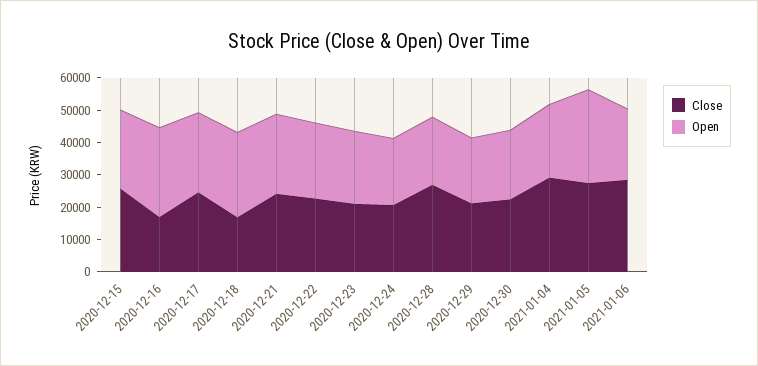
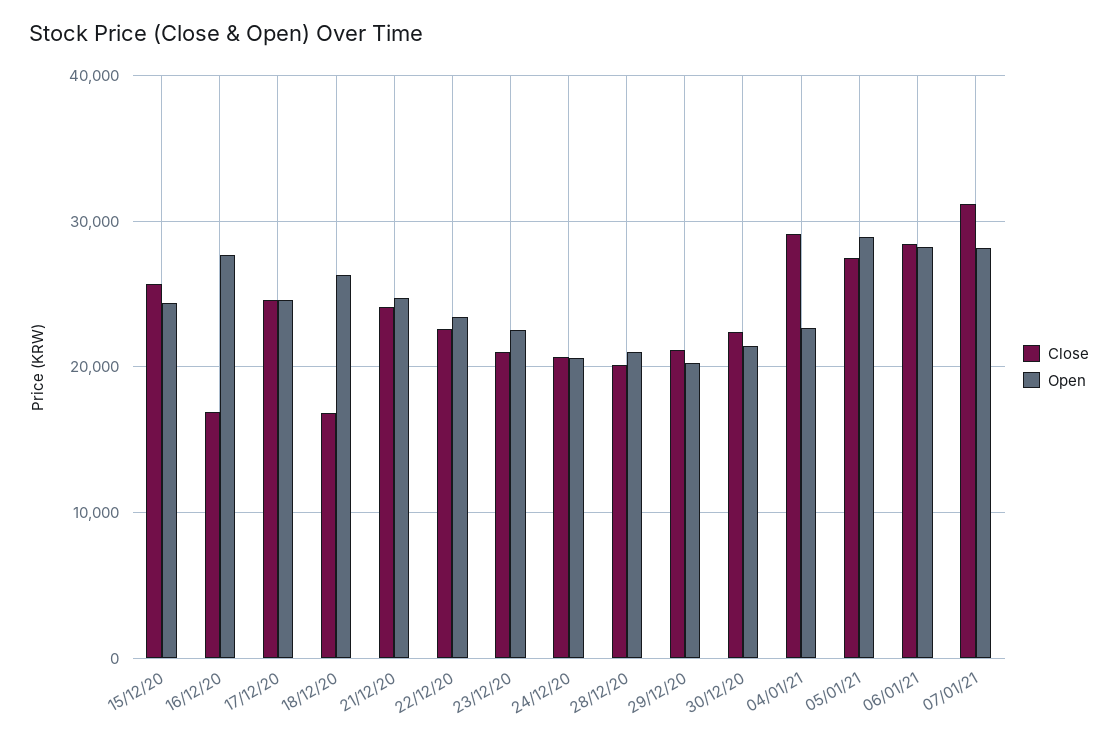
Close, 2020-12-28: 27500 -> 20000
Open, 2021-01-06: 22500 -> 28000
Close, 07/01/21: none -> 31000
Open, 07/01/21: none -> 28000

